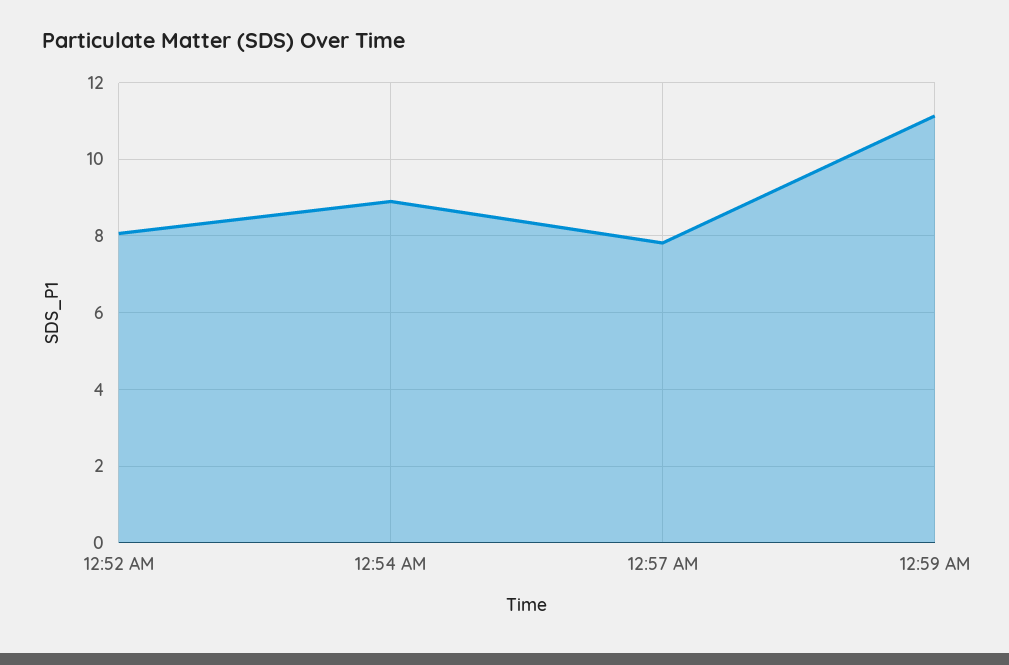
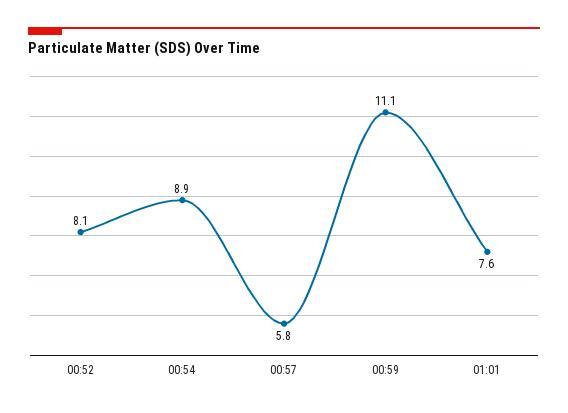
12:57 AM: 7.8 -> 5.8
01:01: none -> 7.6

